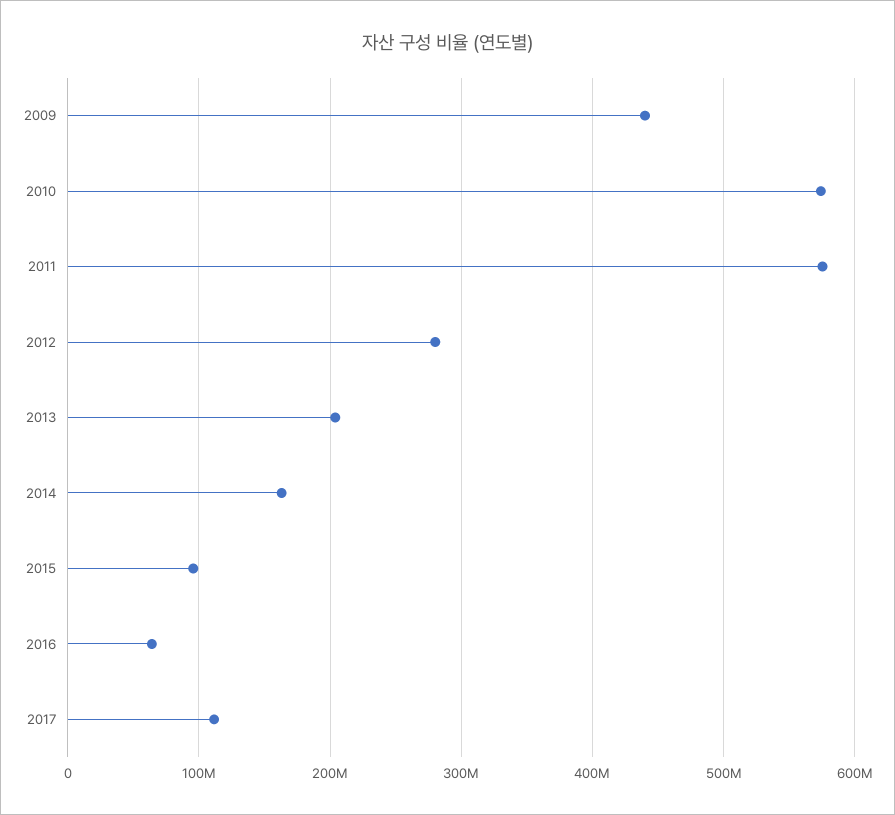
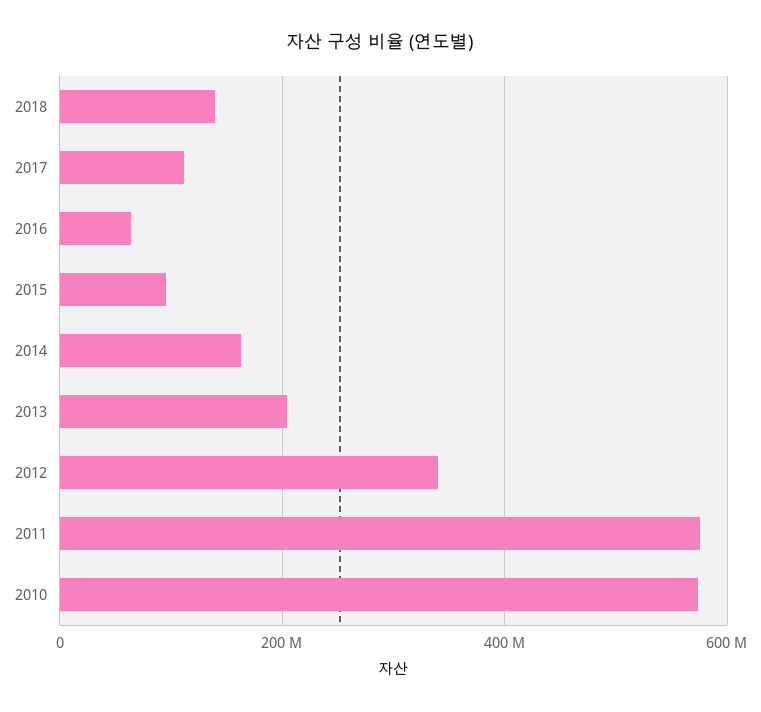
2009: 440000000 -> none
2012: 280000000 -> 340000000
2018: none -> 140000000

